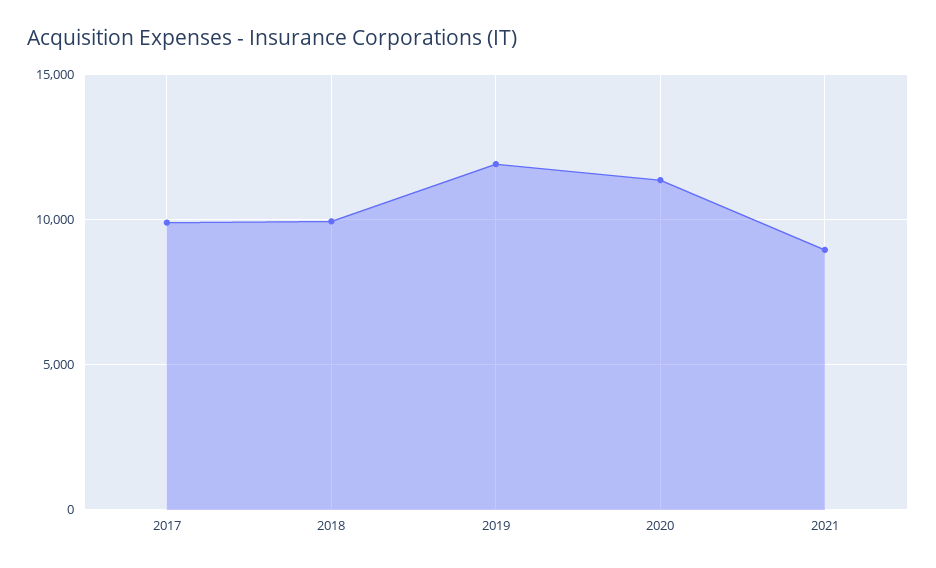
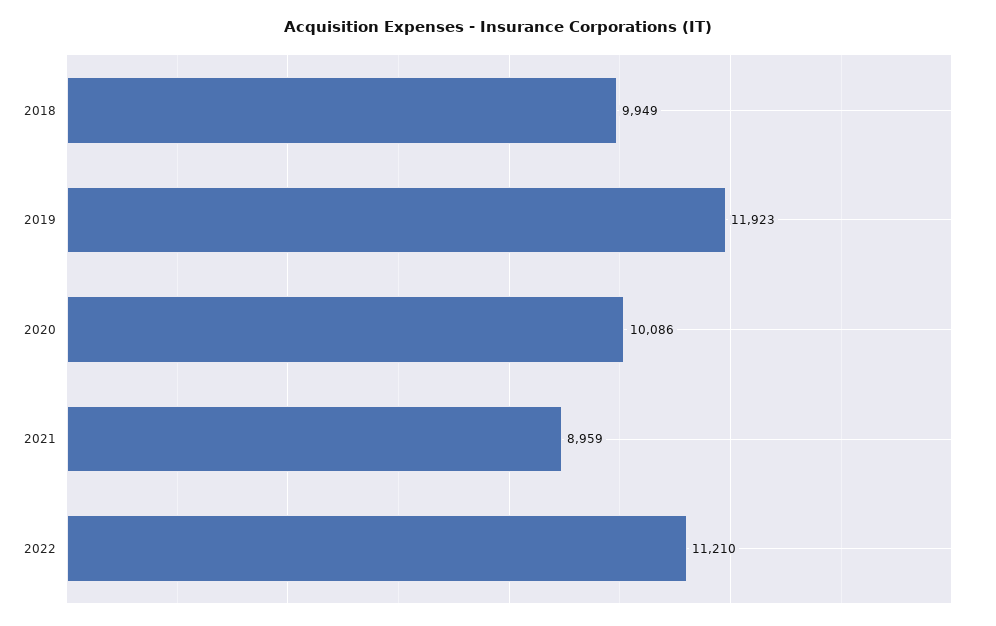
2017: 10000 -> none
2020: 11500 -> 10086
2022: none -> 11210

